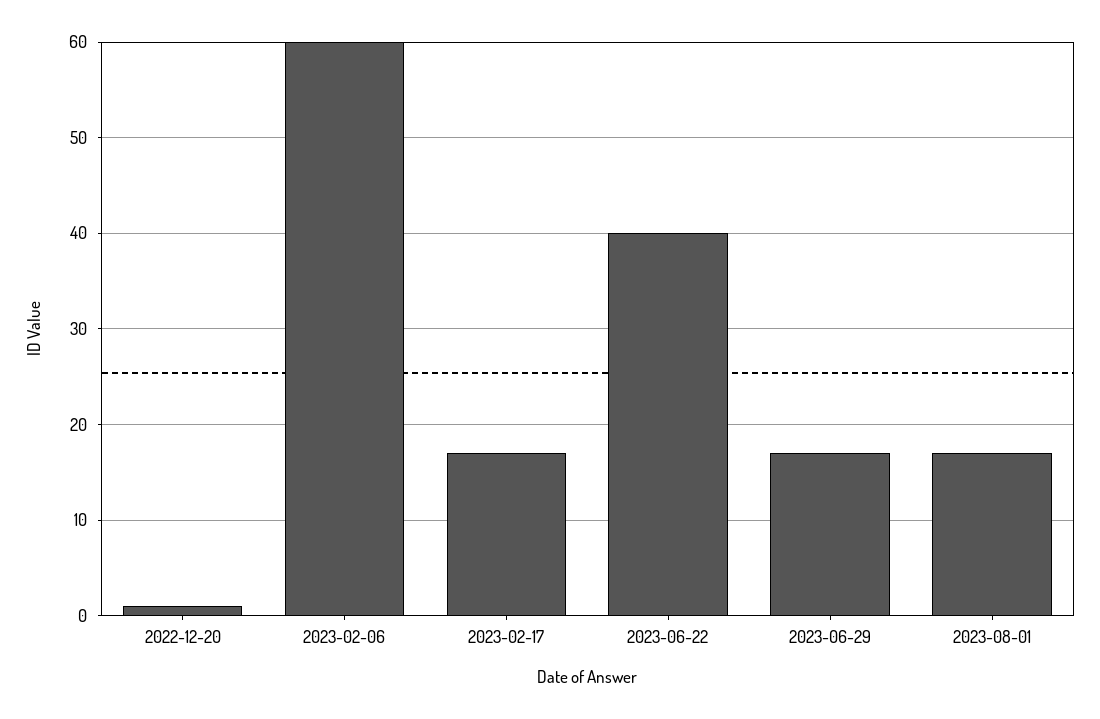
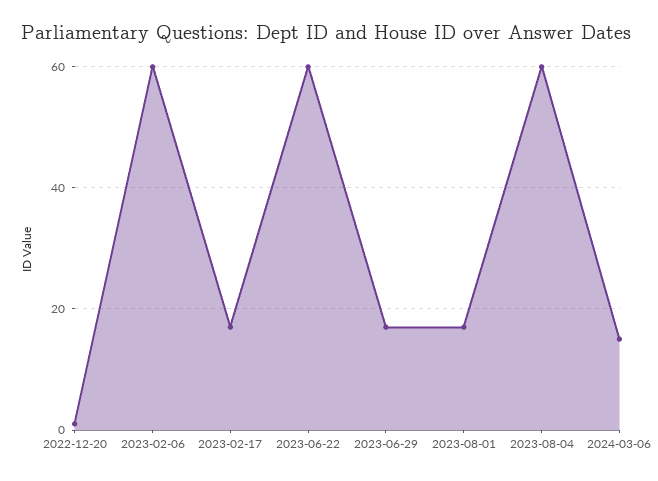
2023-06-22: 40 -> 60
2023-08-04: none -> 60
2024-03-06: none -> 15

